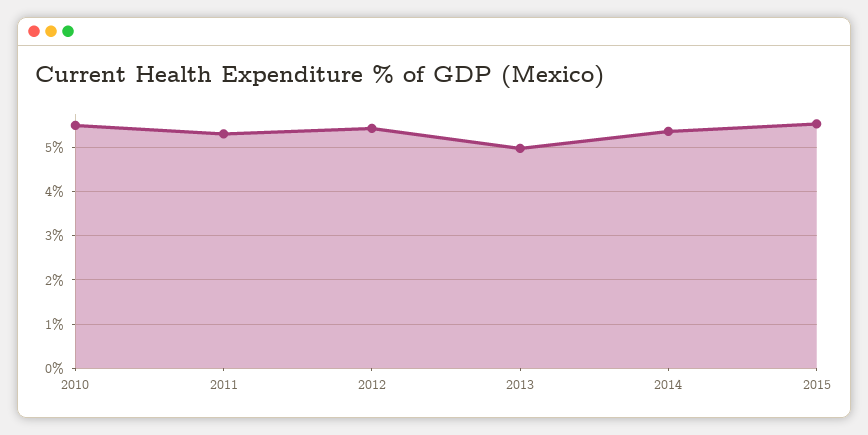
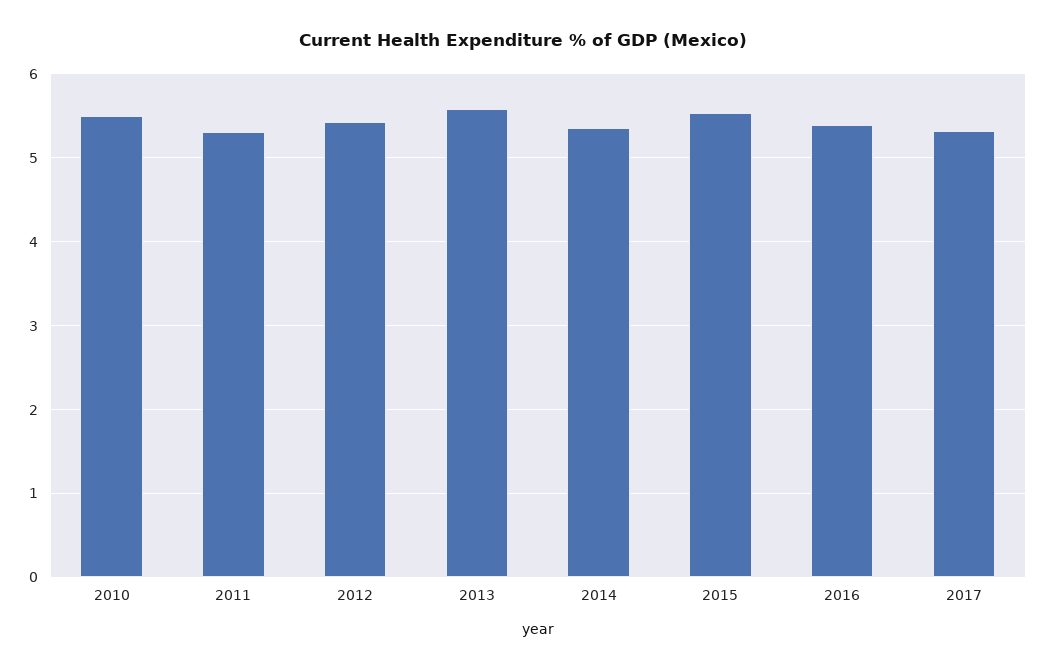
2013: 5 -> 5.6
2016: none -> 5.4
2017: none -> 5.3

